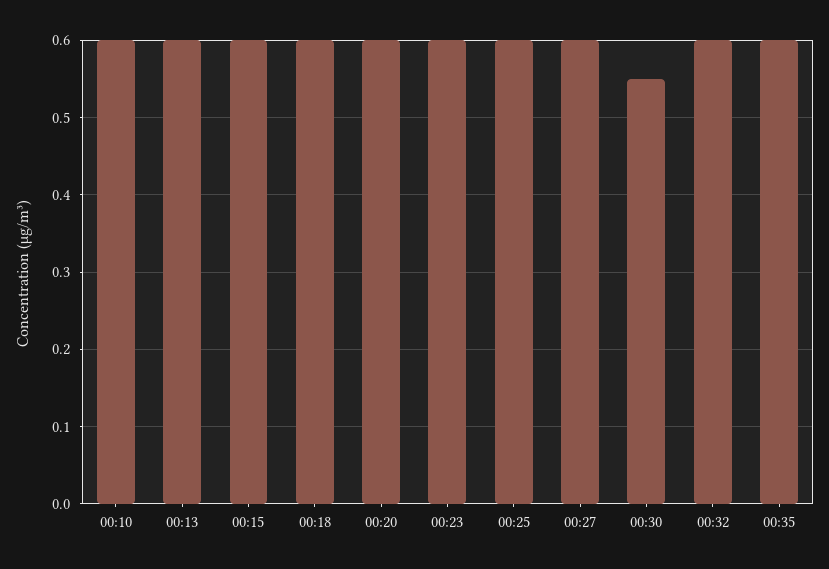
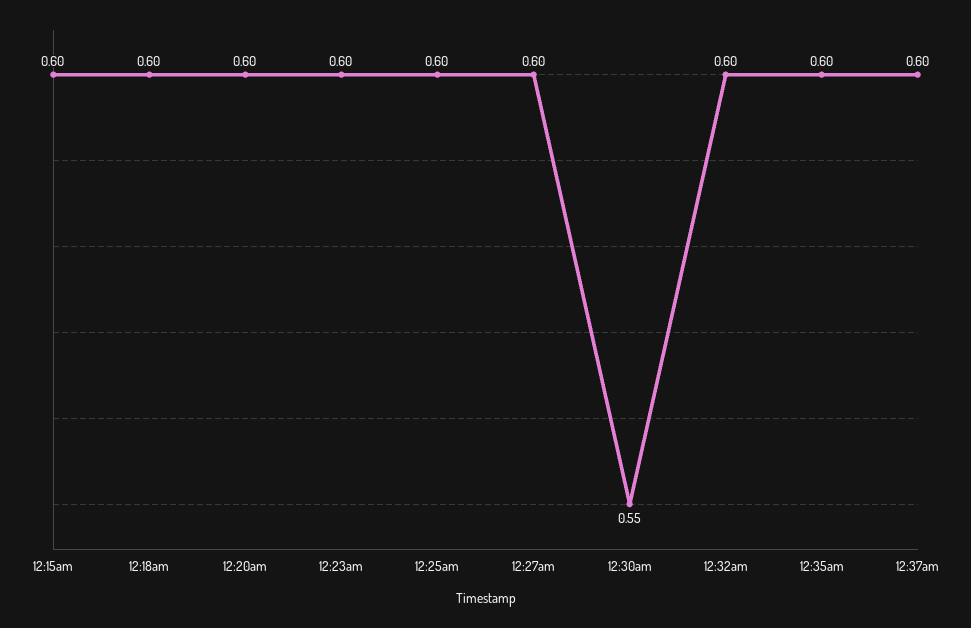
00:10: 0.6 -> none
00:13: 0.6 -> none
12:37am: none -> 0.6

